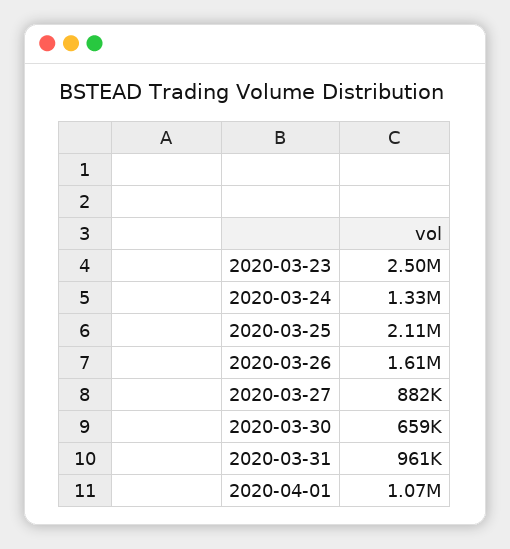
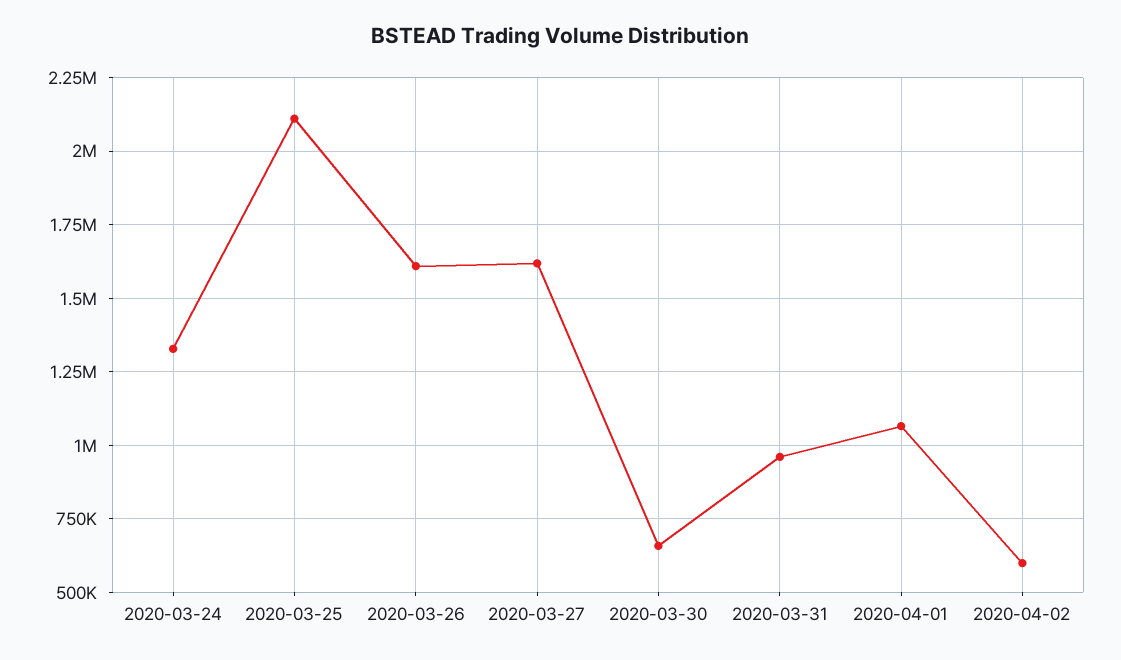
2020-03-23: 2500000 -> none
2020-03-27: 882000 -> 1625000
2020-04-02: none -> 600000

